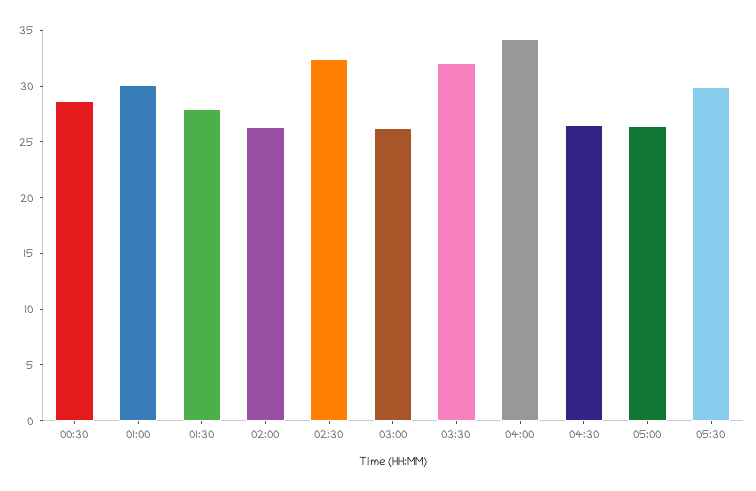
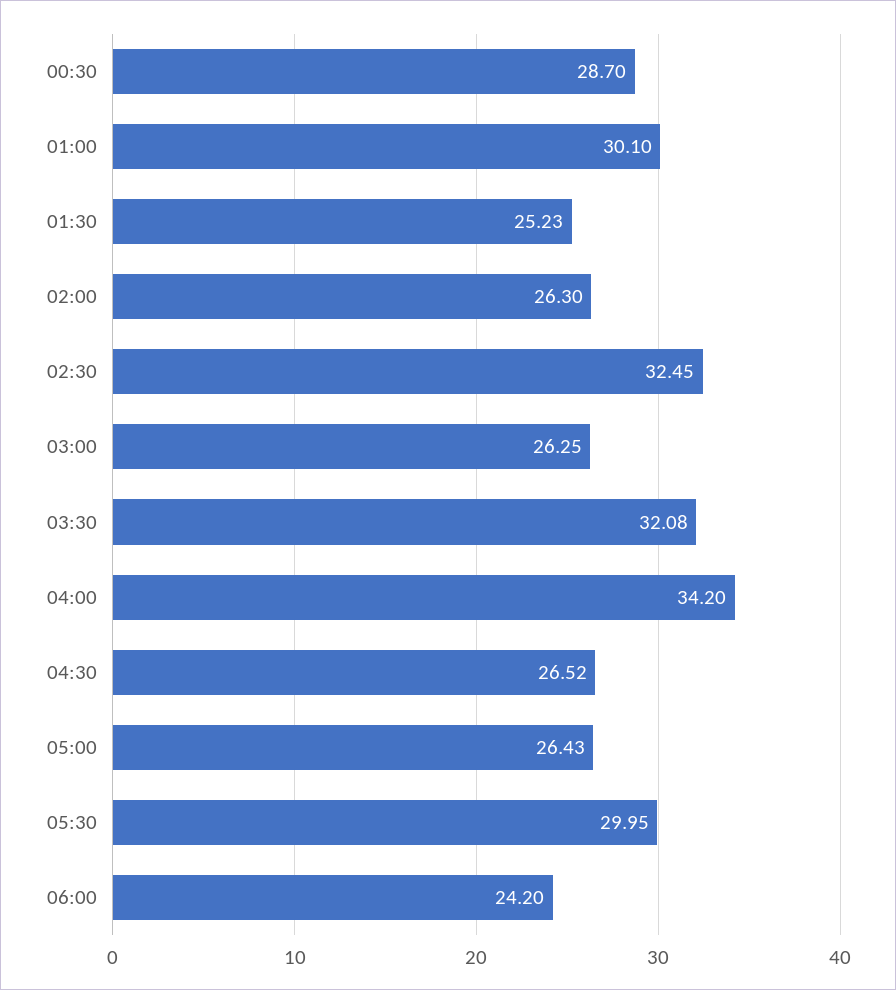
01:30: 28 -> 25.23
06:00: none -> 24.2

